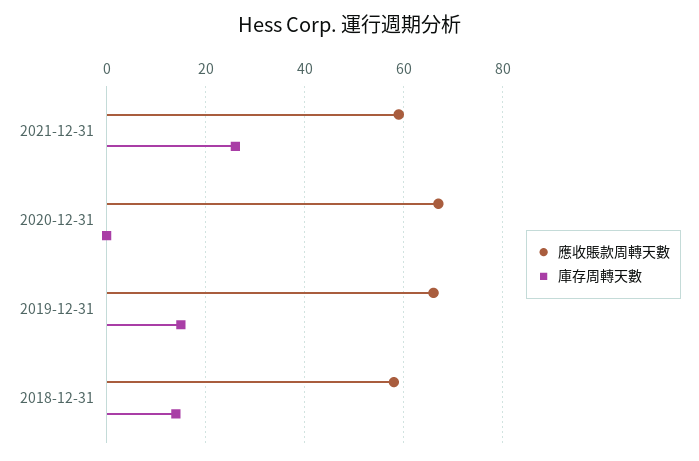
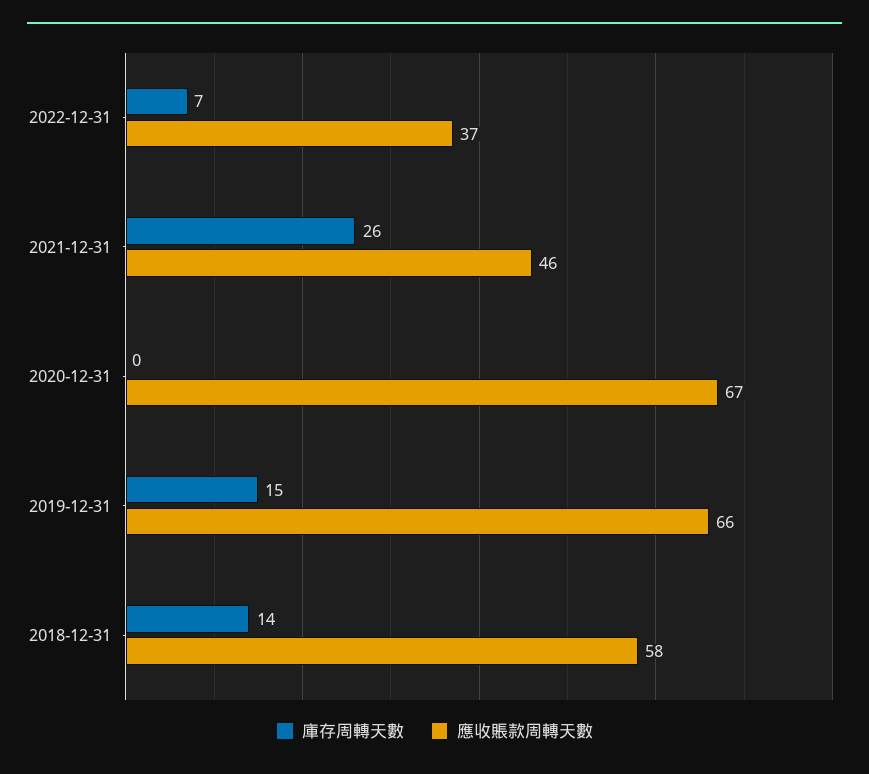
應收賬款周轉天數, 2021-12-31: 60 -> 46
庫存周轉天數, 2022-12-31: none -> 7
應收賬款周轉天數, 2022-12-31: none -> 37

